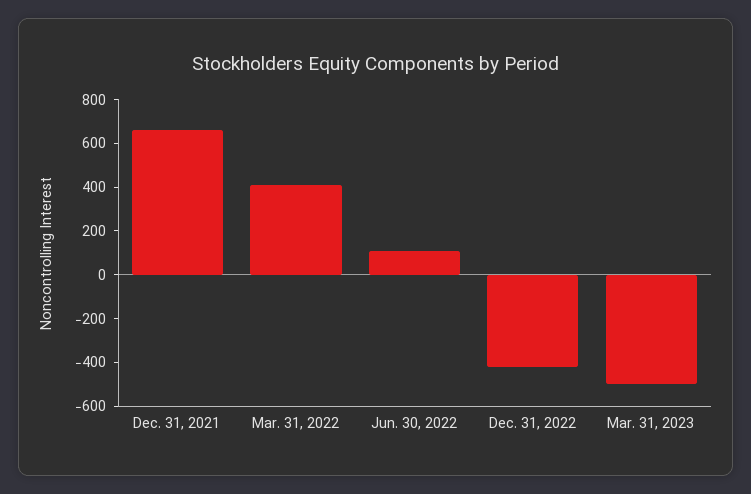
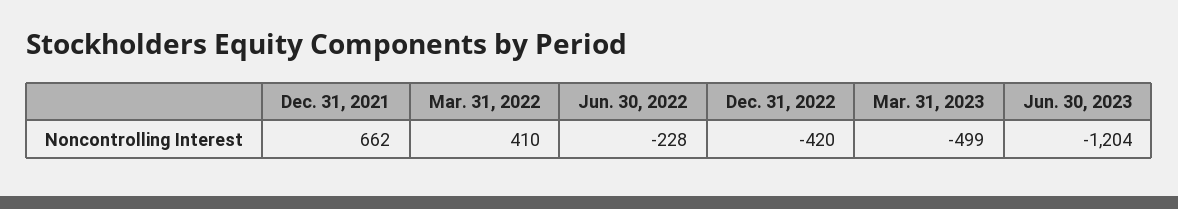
Jun. 30, 2022: 100 -> -228
Jun. 30, 2023: none -> -1204

